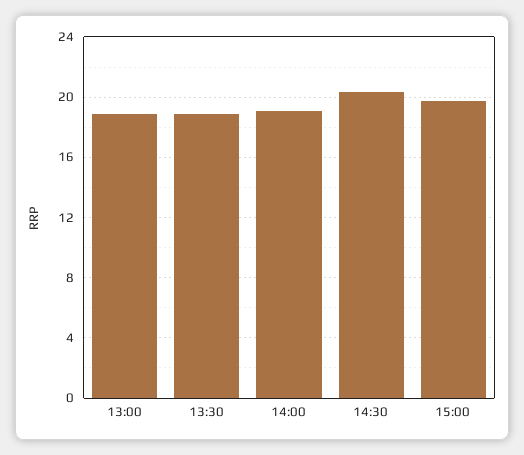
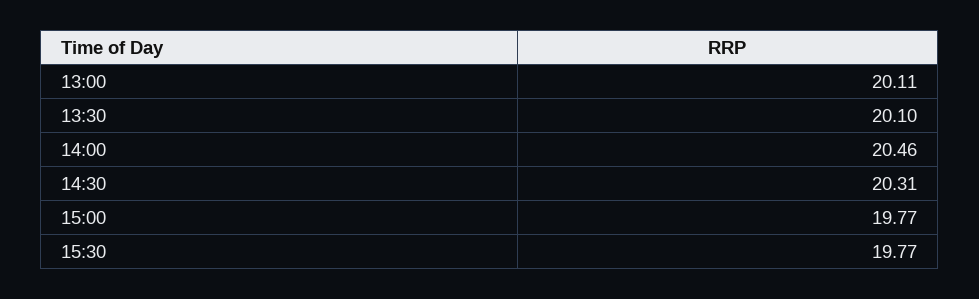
13:00: 19 -> 20.11
13:30: 19 -> 20.1
14:00: 19 -> 20.46
15:30: none -> 19.77

